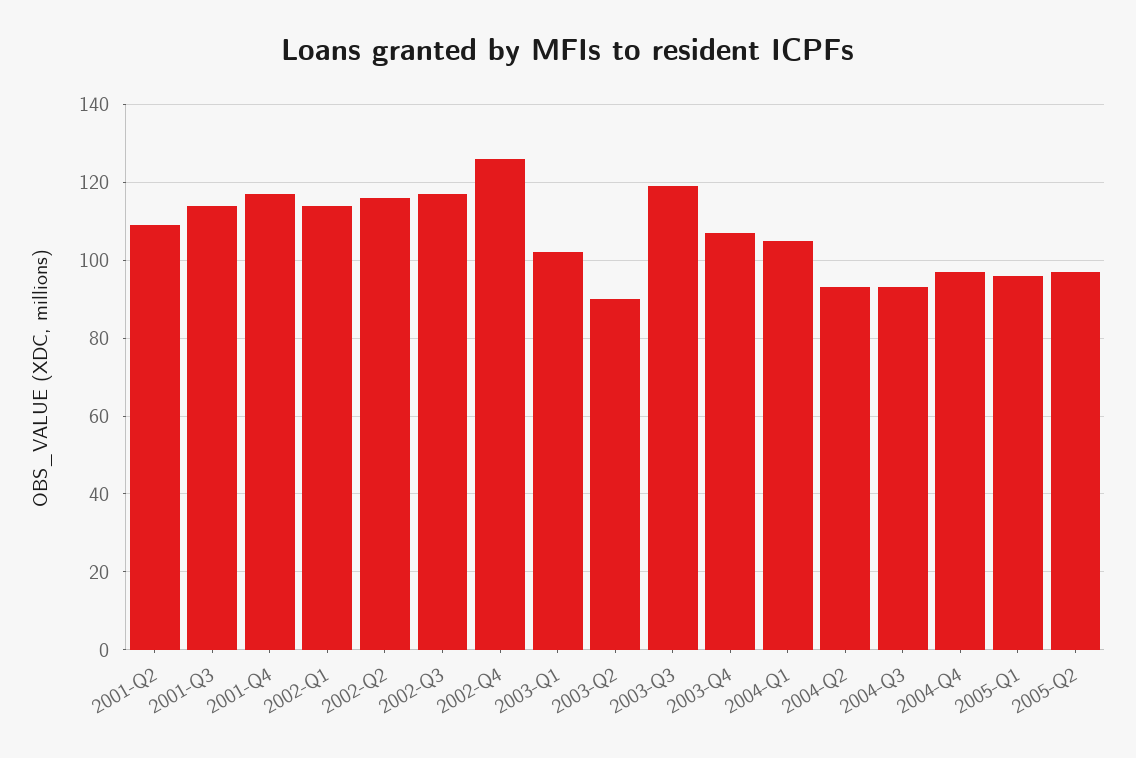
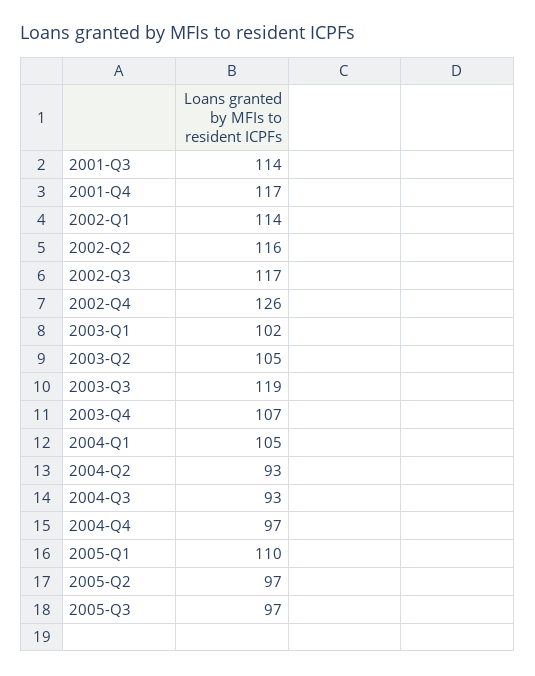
2001-Q2: 110 -> none
2003-Q2: 90 -> 105
2005-Q1: 95 -> 110
2005-Q3: none -> 97

